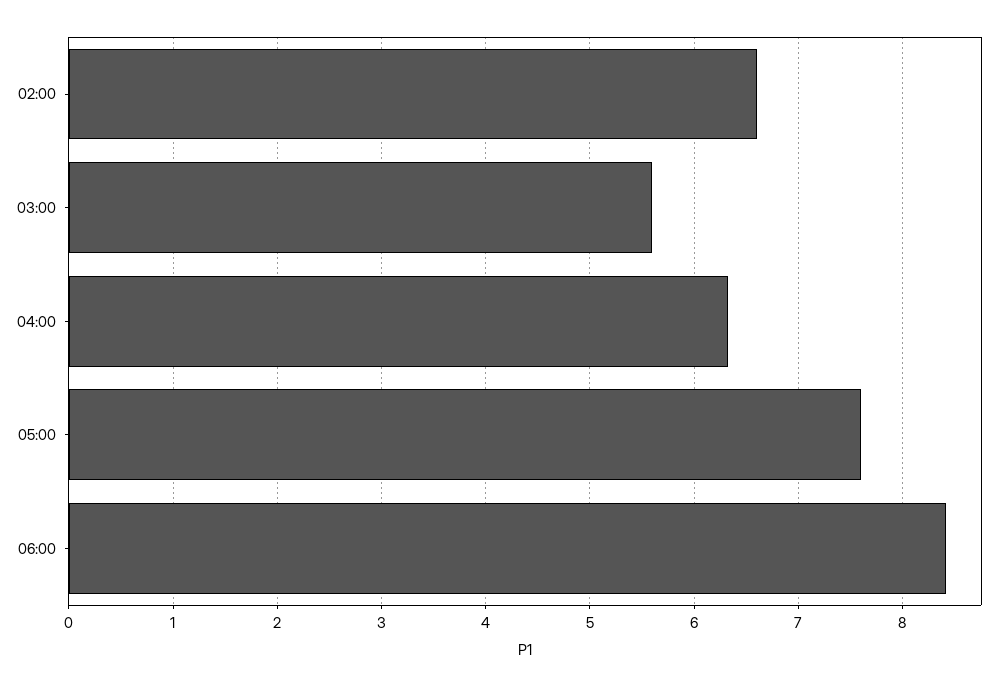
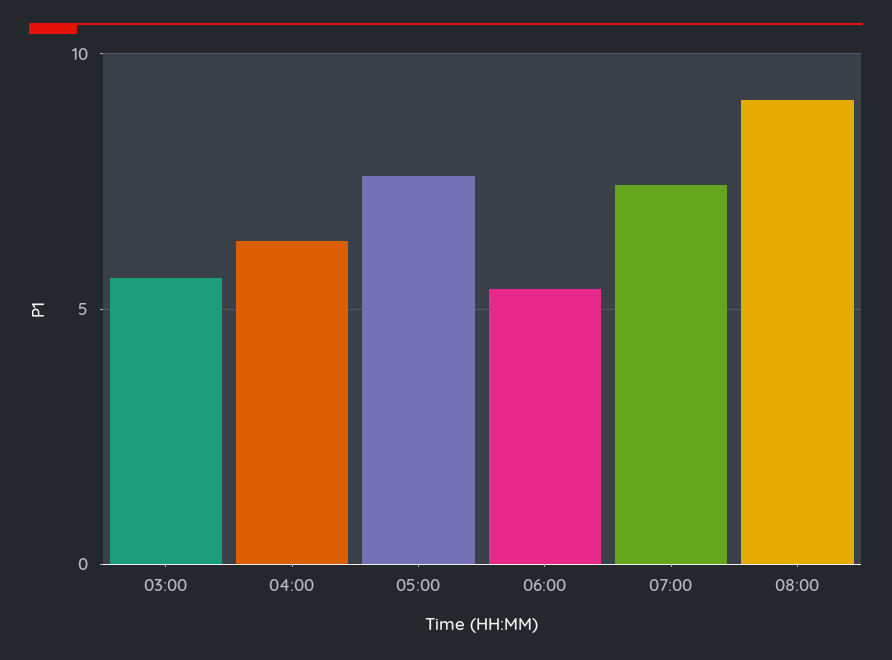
02:00: 6.6 -> none
06:00: 8.4 -> 5.5
07:00: none -> 7.5
08:00: none -> 9

